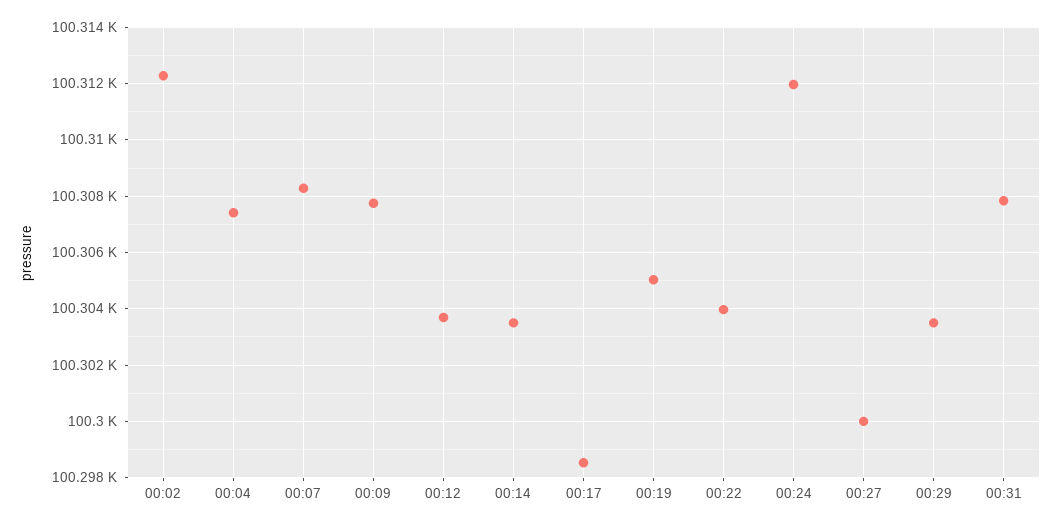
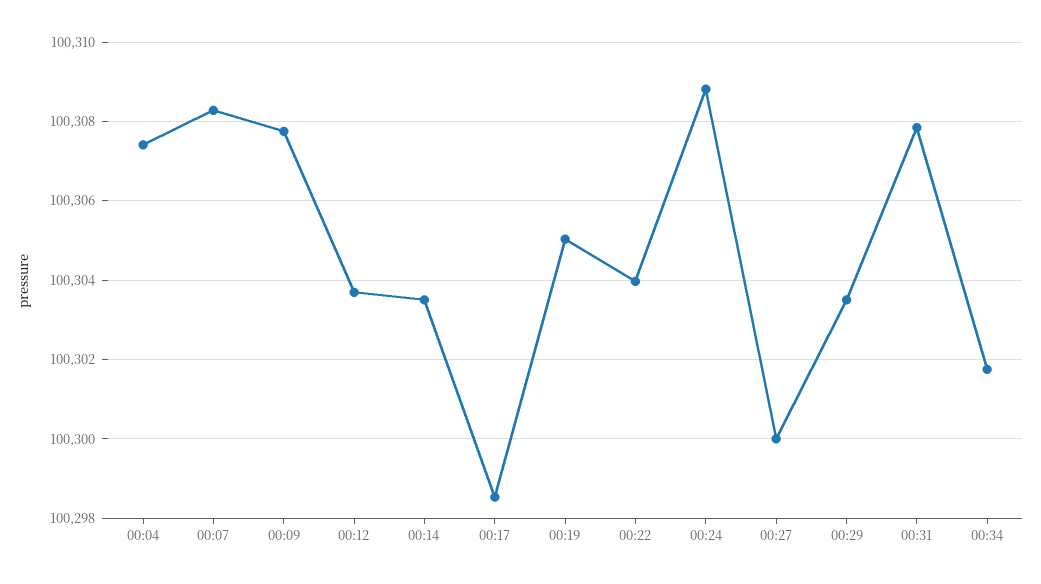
00:02: 100312.25 -> none
00:24: 100312 -> 100308.8
00:34: none -> 100301.8

